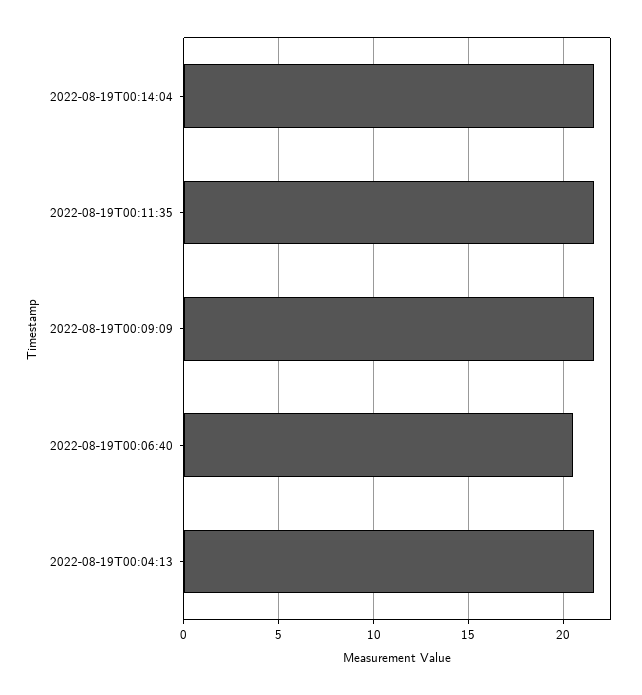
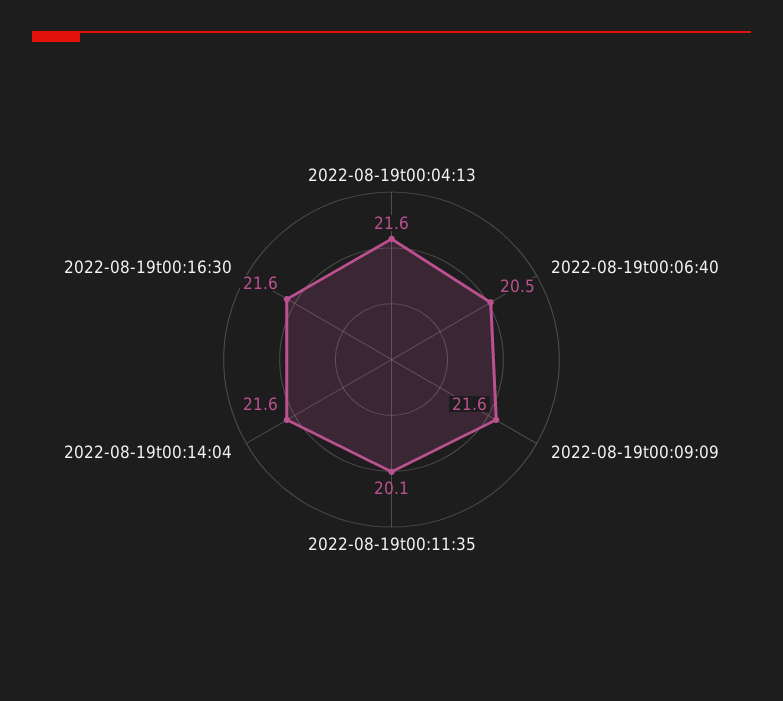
2022-08-19T00:11:35: 21.5 -> 20.1
2022-08-19t00:16:30: none -> 21.6

